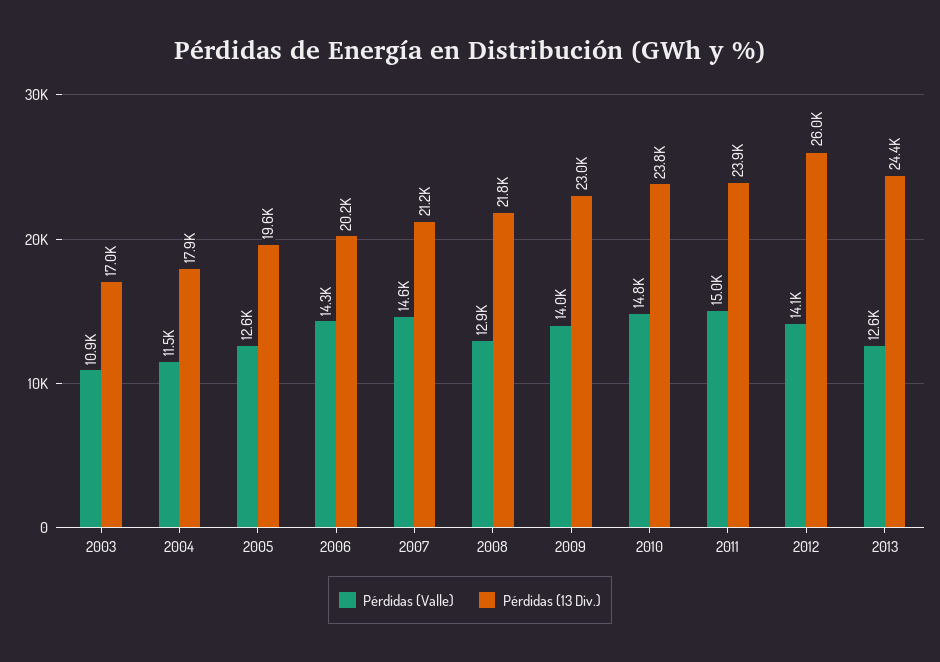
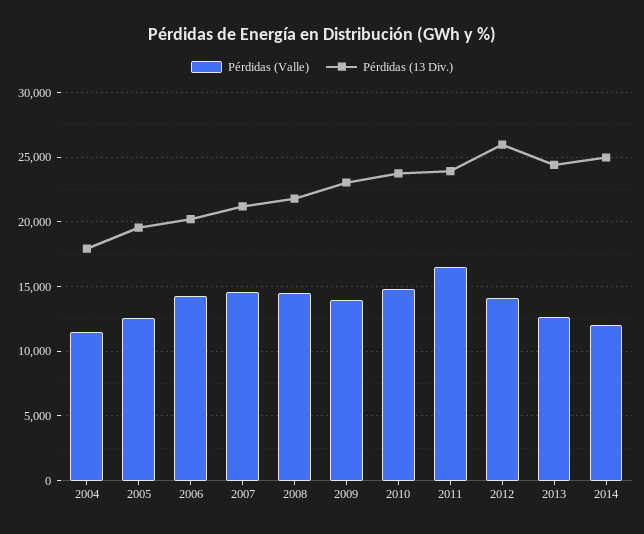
Pérdidas (Valle), 2003: 10900 -> none
Pérdidas (13 Div.), 2003: 17000 -> none
Pérdidas (Valle), 2008: 12900 -> 14500
Pérdidas (Valle), 2011: 15000 -> 16500
Pérdidas (Valle), 2014: none -> 12000
Pérdidas (13 Div.), 2014: none -> 25000

